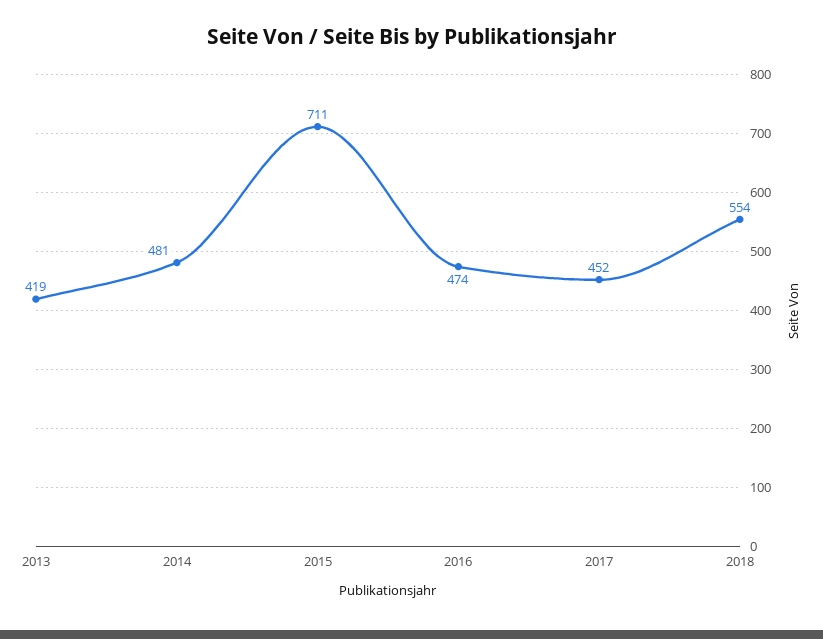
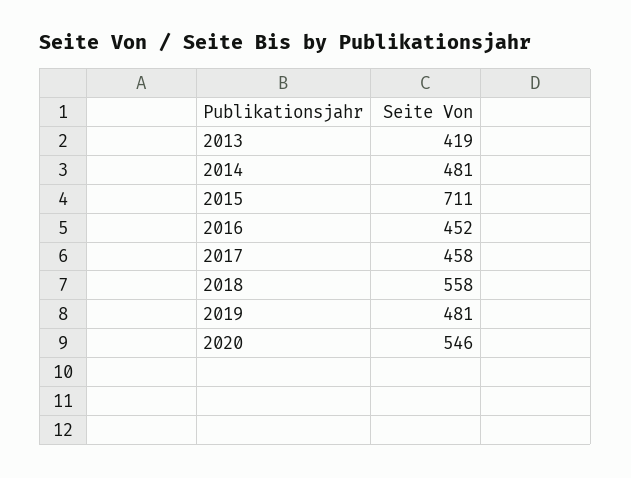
2016: 474 -> 452
2017: 452 -> 458
2018: 554 -> 558
2019: none -> 481
2020: none -> 546

